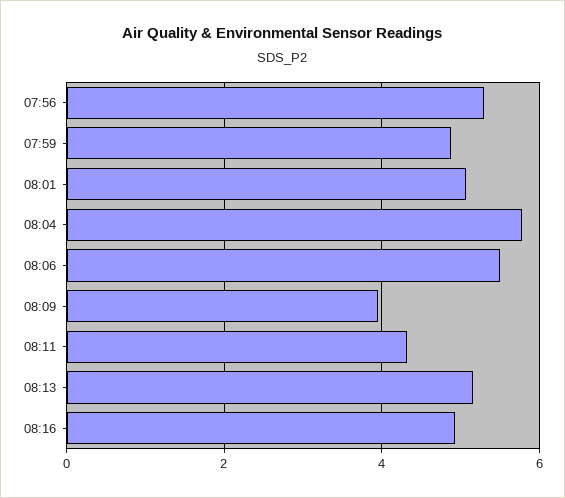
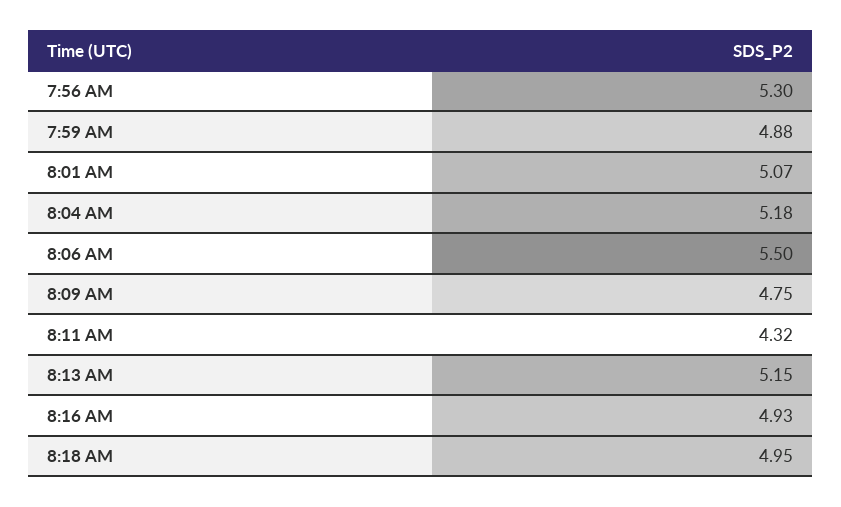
08:04: 5.8 -> 5.18
08:09: 4 -> 4.75
8:18 AM: none -> 4.95

